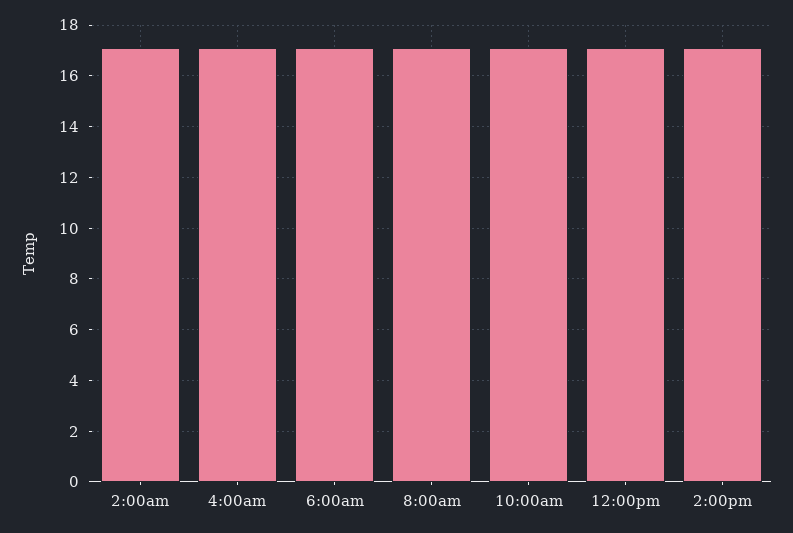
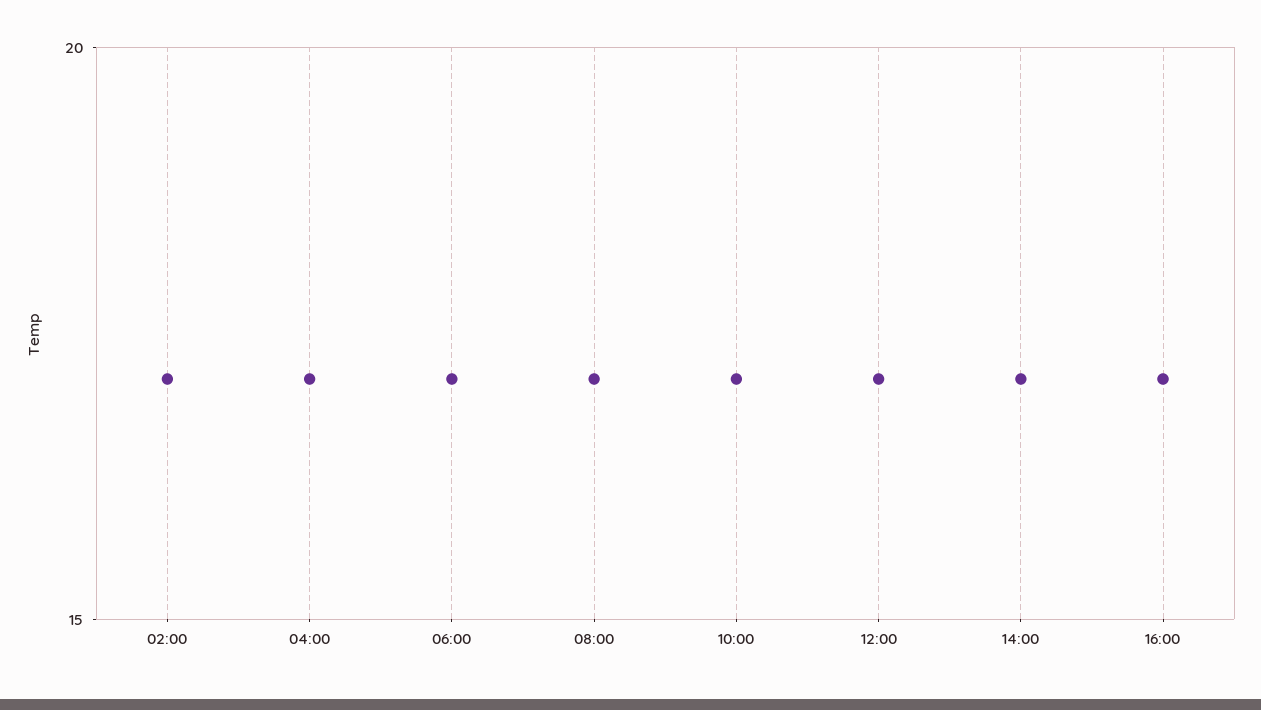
16:00: none -> 17

